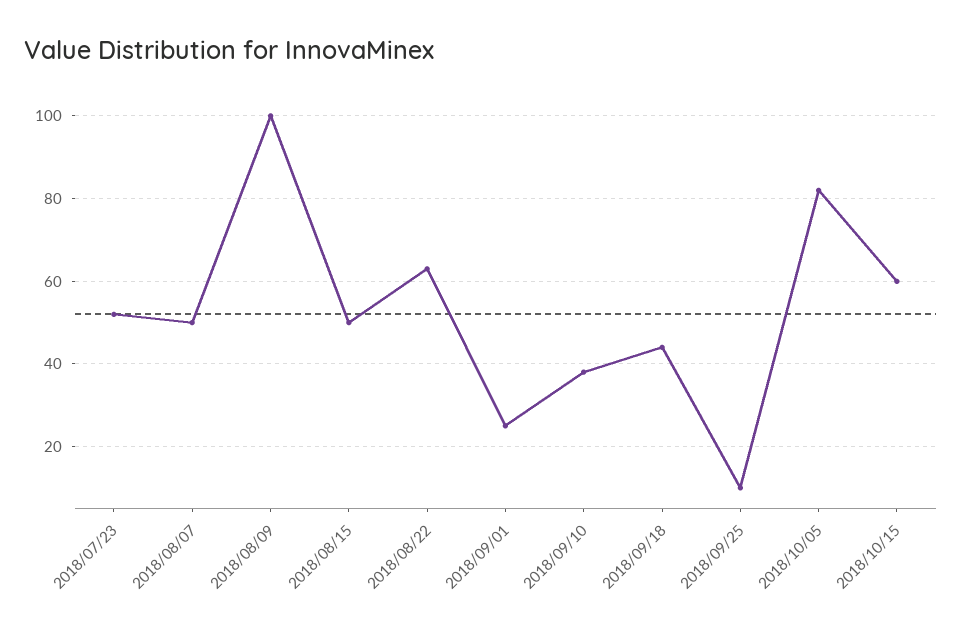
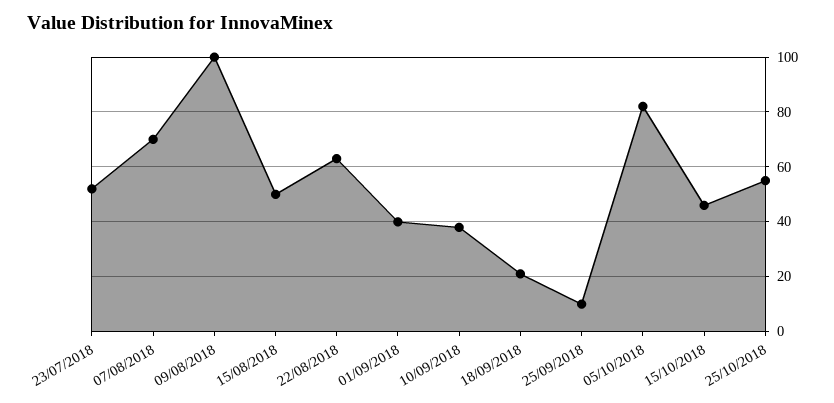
2018/08/07: 50 -> 70
2018/09/01: 25 -> 40
2018/09/18: 45 -> 20
2018/10/15: 60 -> 45
25/10/2018: none -> 55

